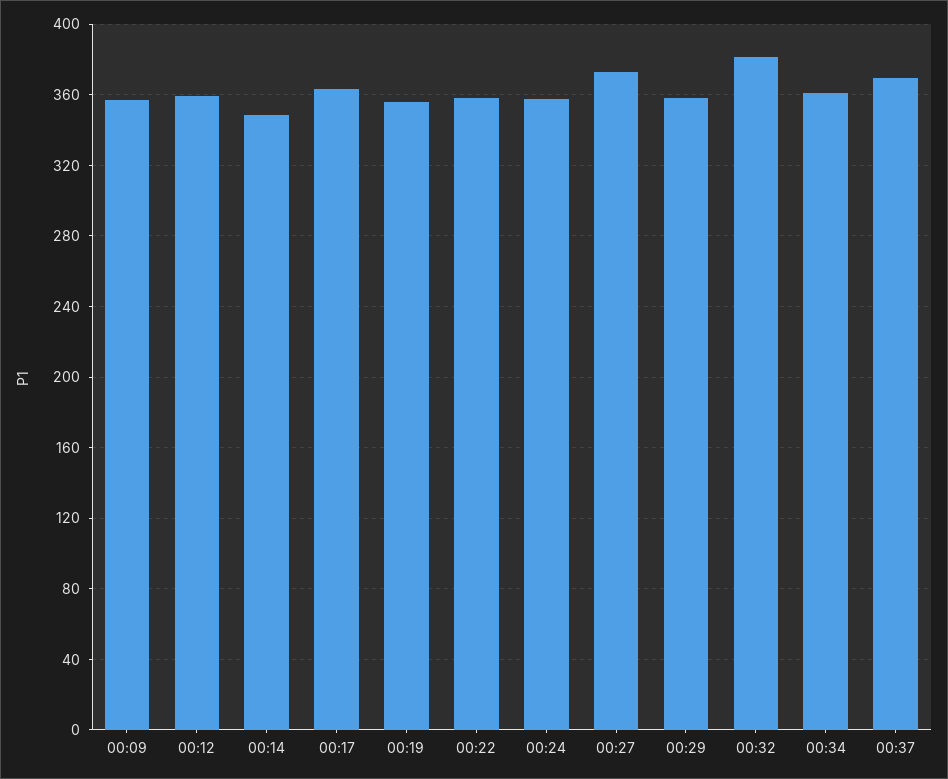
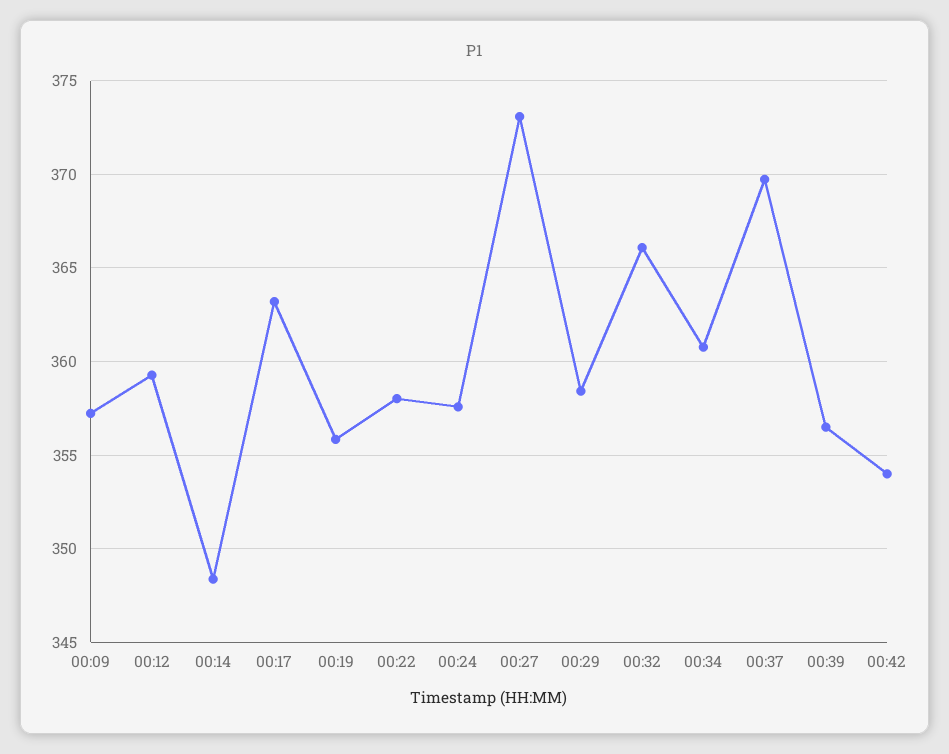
00:32: 380 -> 366
00:39: none -> 356.5
00:42: none -> 354

